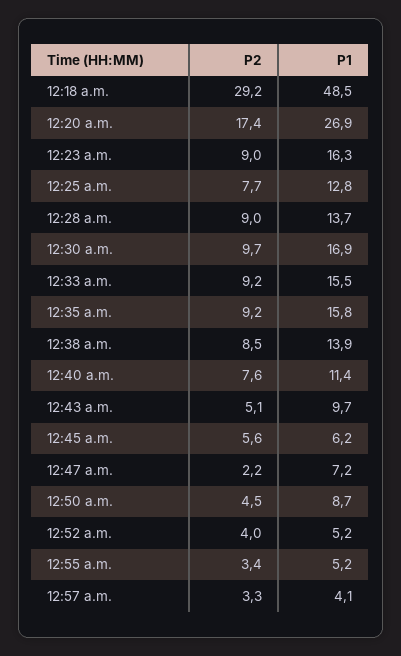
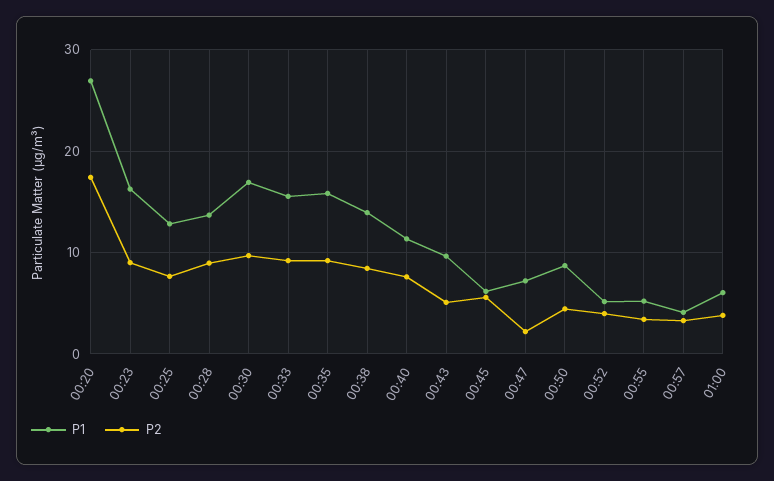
P2, 12:18 a.m.: 29.2 -> none
P1, 12:18 a.m.: 48.5 -> none
P1, 01:00: none -> 6
P2, 01:00: none -> 4

